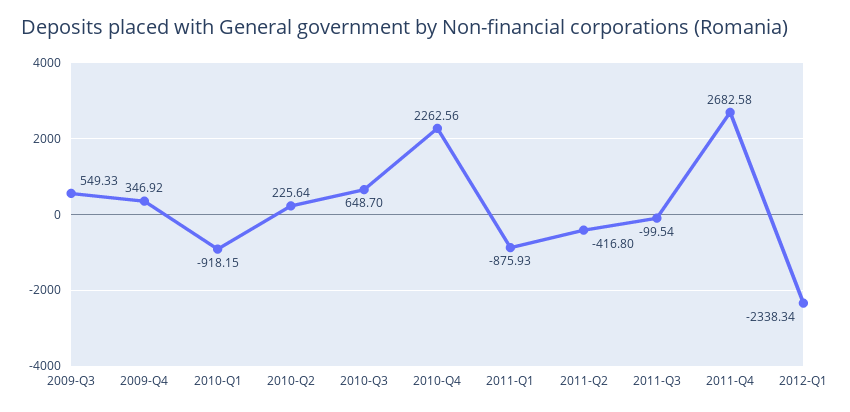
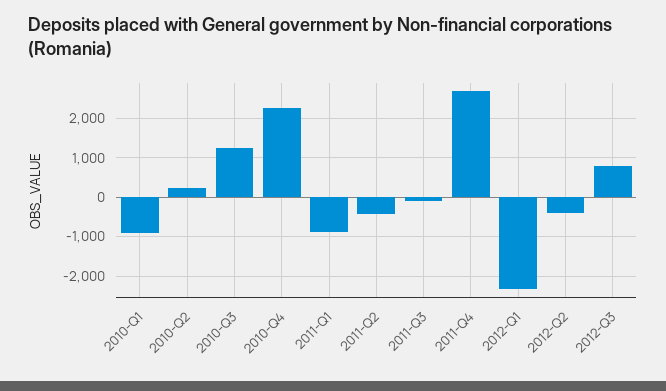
2009-Q3: 549.33 -> none
2009-Q4: 346.92 -> none
2010-Q3: 648.7 -> 1200
2012-Q2: none -> -400
2012-Q3: none -> 800

